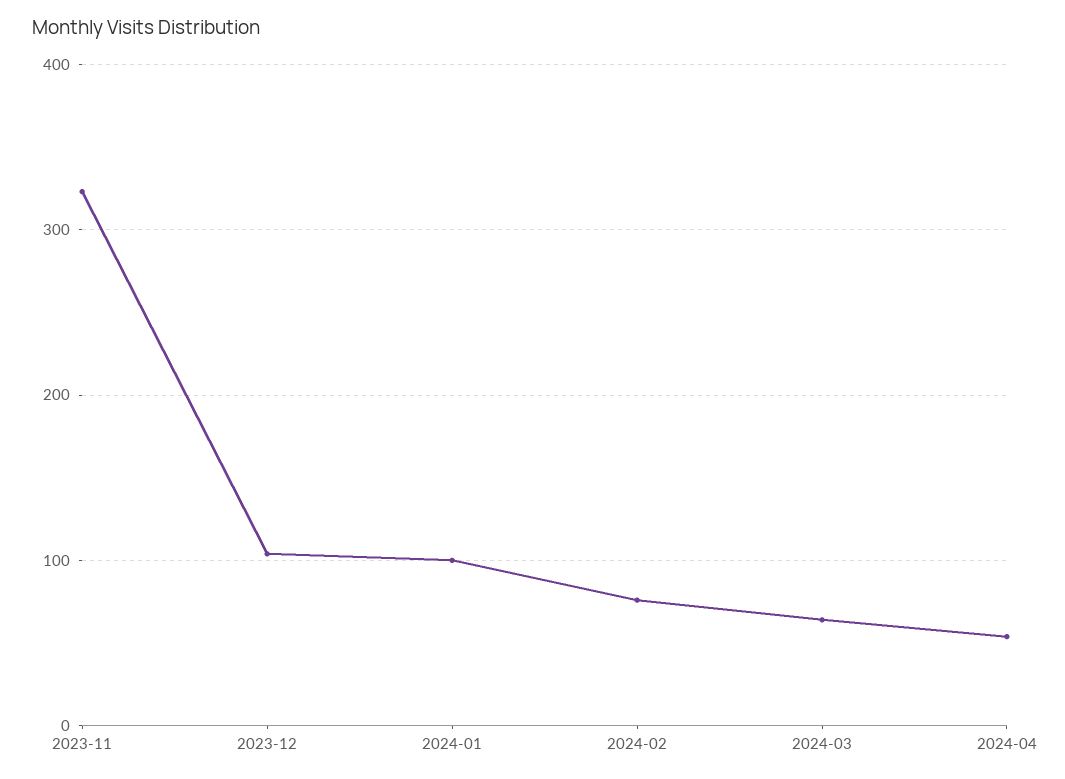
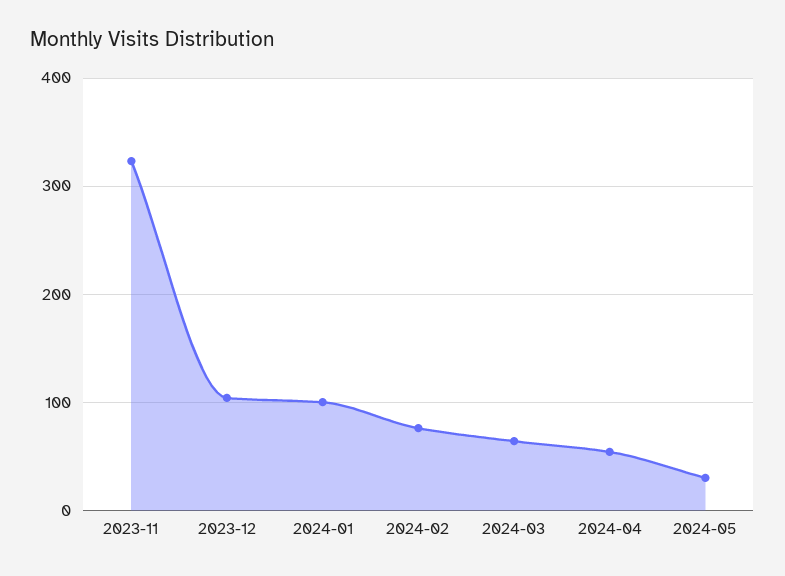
2024-05: none -> 30

